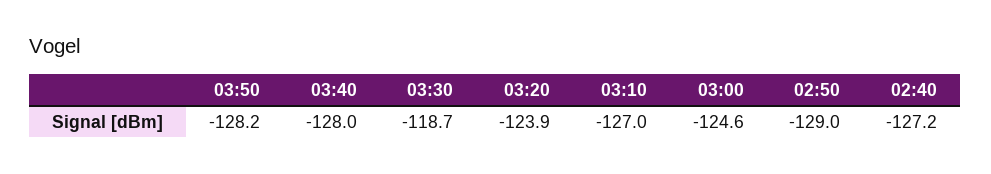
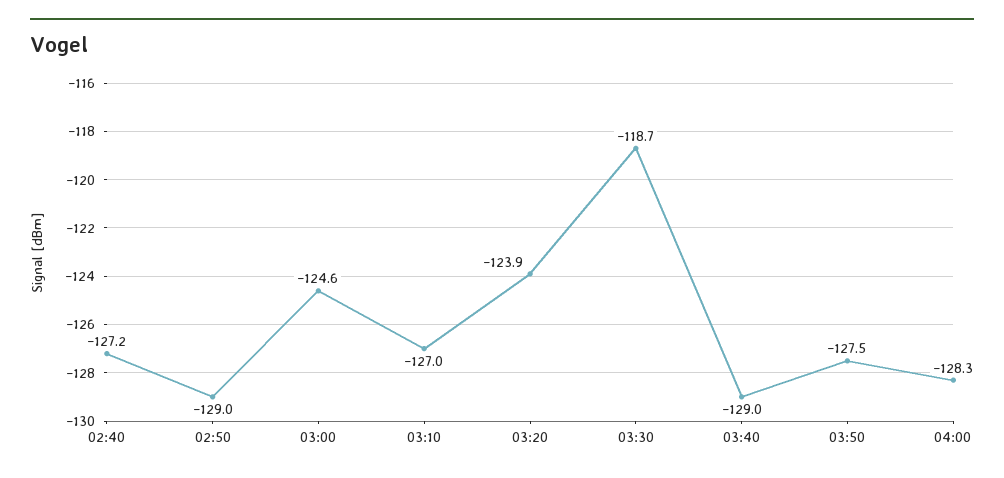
03:50: -128.2 -> -127.5
03:40: -128 -> -129
04:00: none -> -128.3

